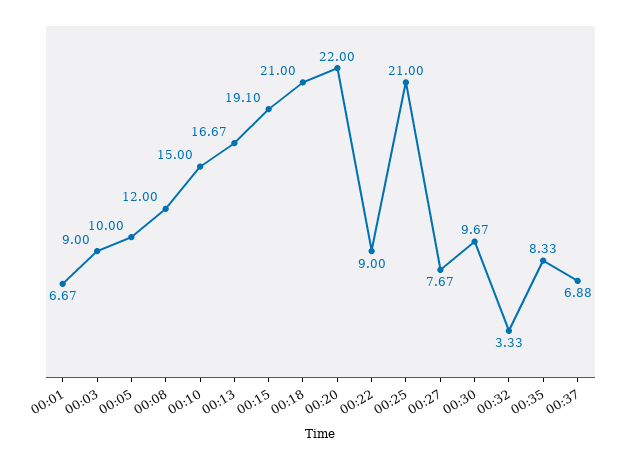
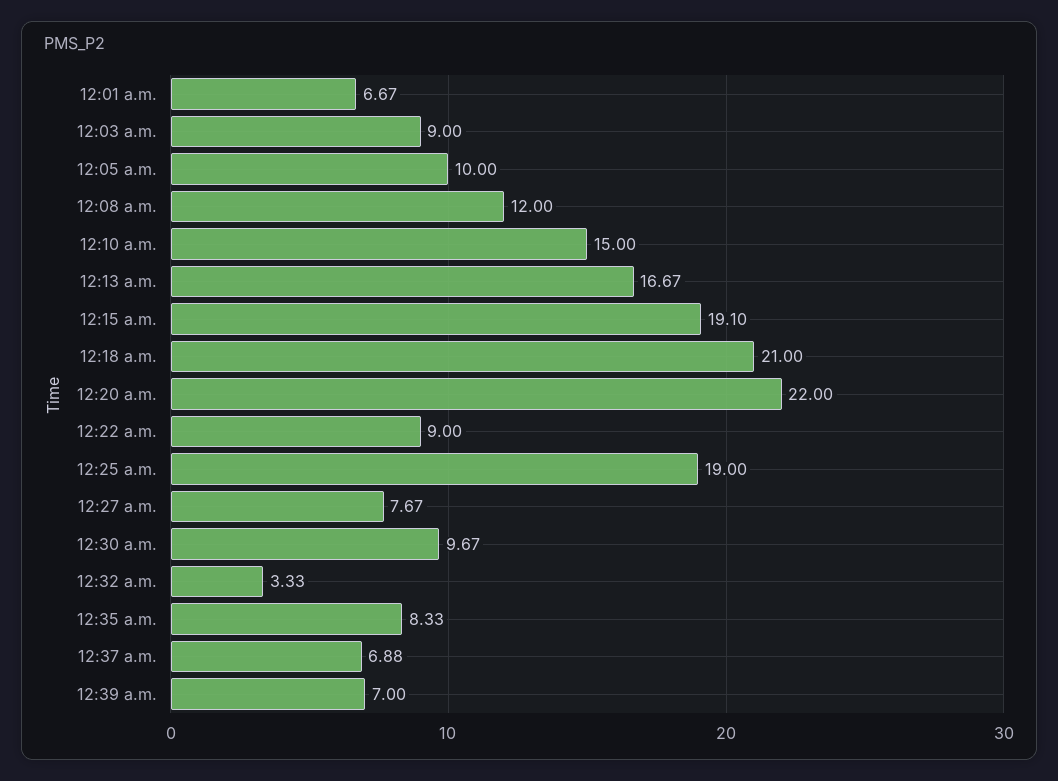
00:25: 21 -> 19
12:39 a.m.: none -> 7

